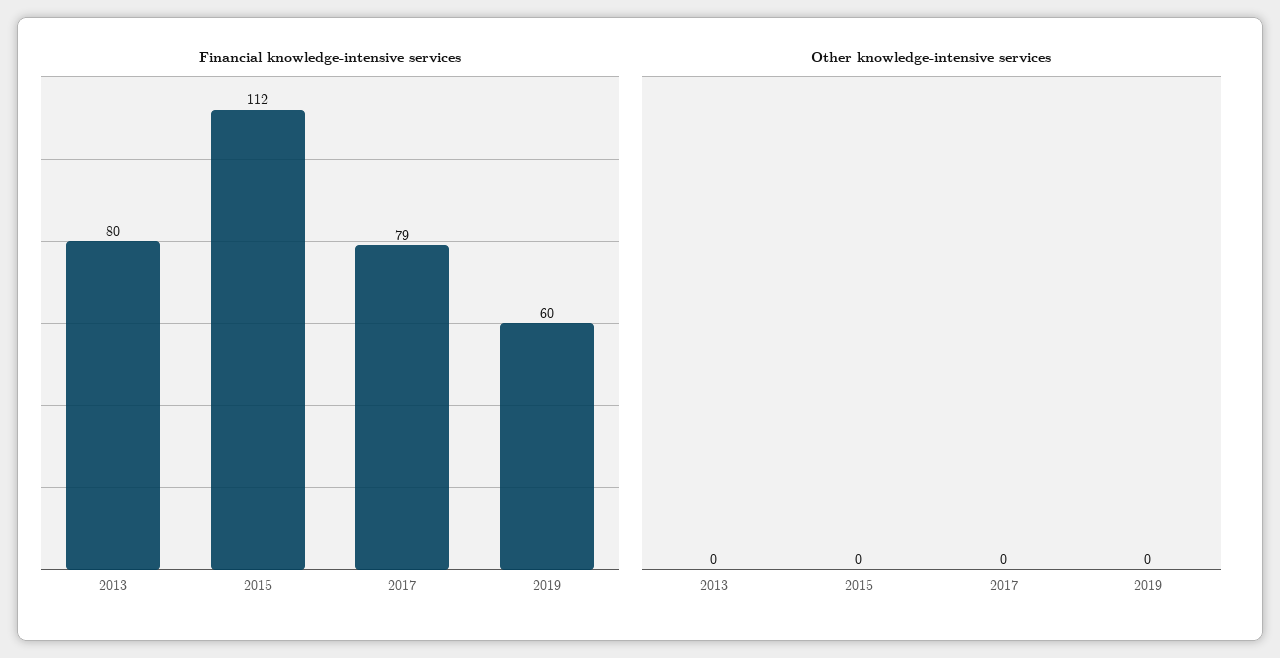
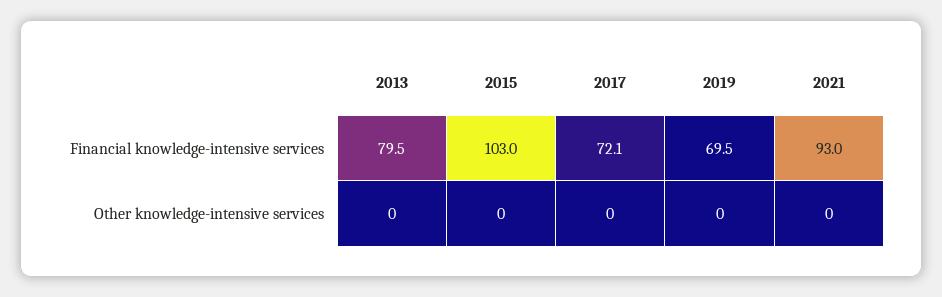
Financial knowledge-intensive services, 2015: 112 -> 103
Financial knowledge-intensive services, 2017: 79 -> 72.1
Financial knowledge-intensive services, 2019: 60 -> 69.5
Financial knowledge-intensive services, 2021: none -> 93
Other knowledge-intensive services, 2021: none -> 0

